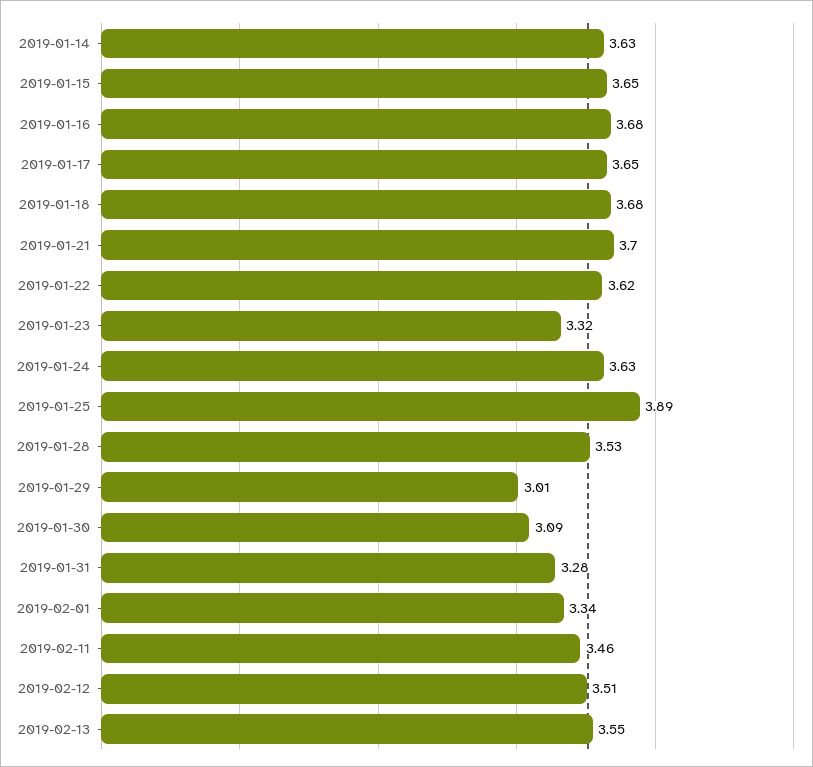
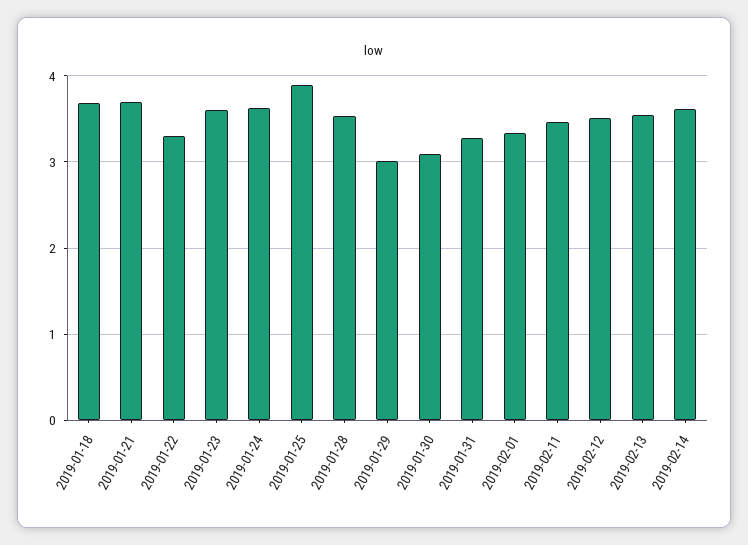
2019-01-14: 3.63 -> none
2019-01-15: 3.65 -> none
2019-01-16: 3.68 -> none
2019-01-17: 3.65 -> none
2019-01-22: 3.62 -> 3.3
2019-01-23: 3.32 -> 3.6
2019-02-14: none -> 3.6

